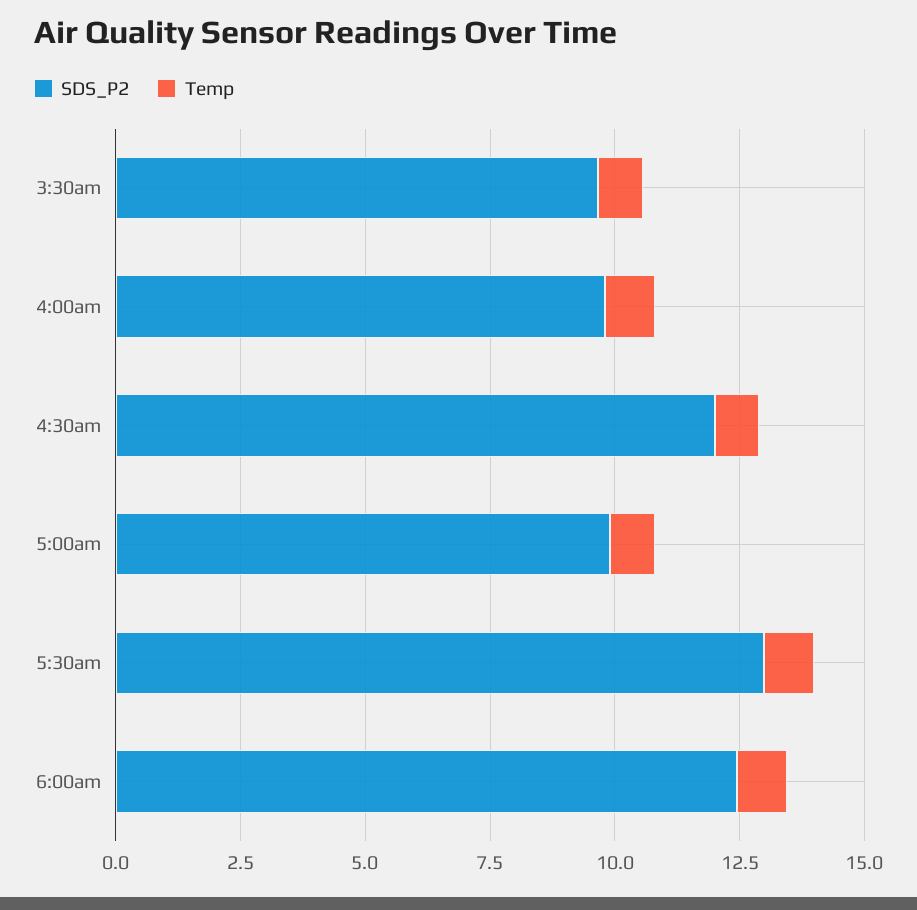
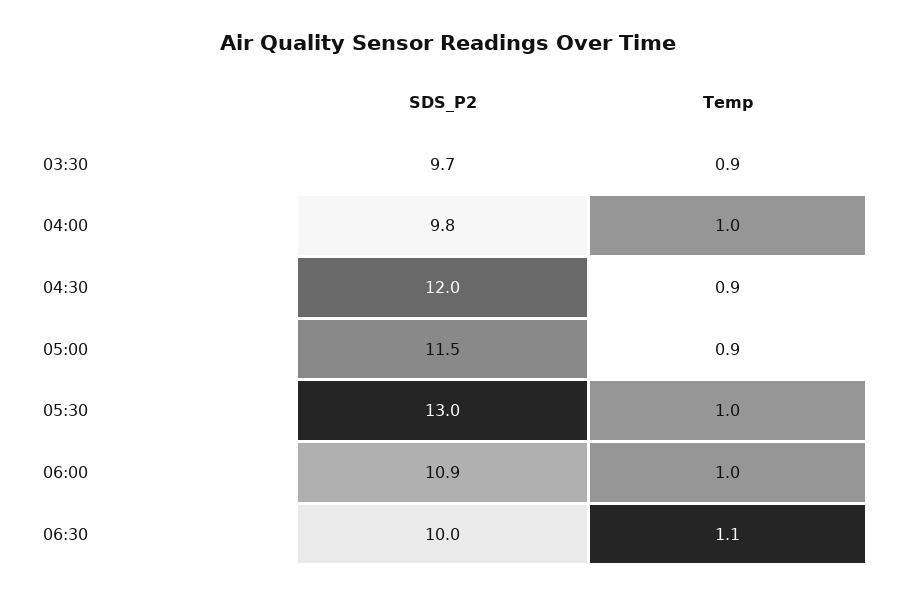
SDS_P2, 5:00am: 10 -> 11.5
SDS_P2, 6:00am: 12.5 -> 10.9
SDS_P2, 06:30: none -> 10
Temp, 06:30: none -> 1.1

